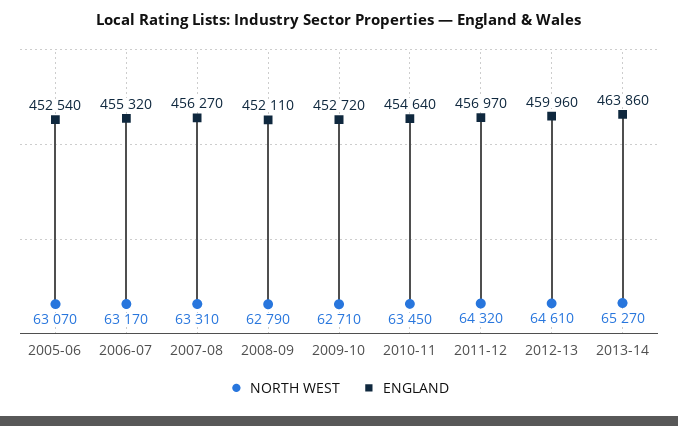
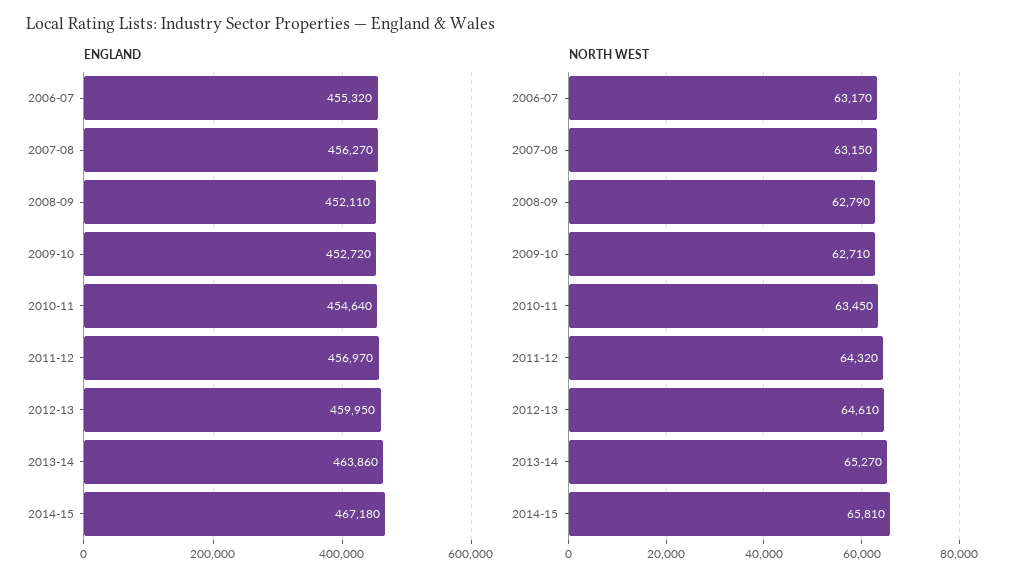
NORTH WEST, 2005-06: 63070 -> none
ENGLAND, 2005-06: 452540 -> none
NORTH WEST, 2007-08: 63310 -> 63150
ENGLAND, 2012-13: 459960 -> 459950
ENGLAND, 2014-15: none -> 467180
NORTH WEST, 2014-15: none -> 65810

